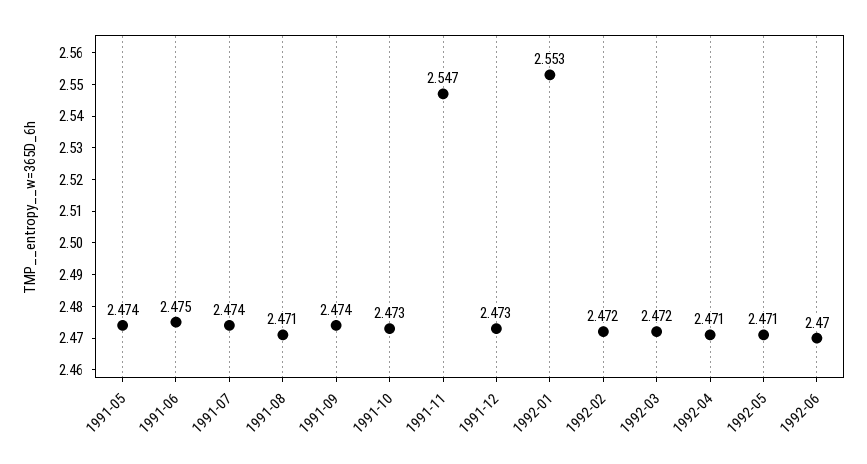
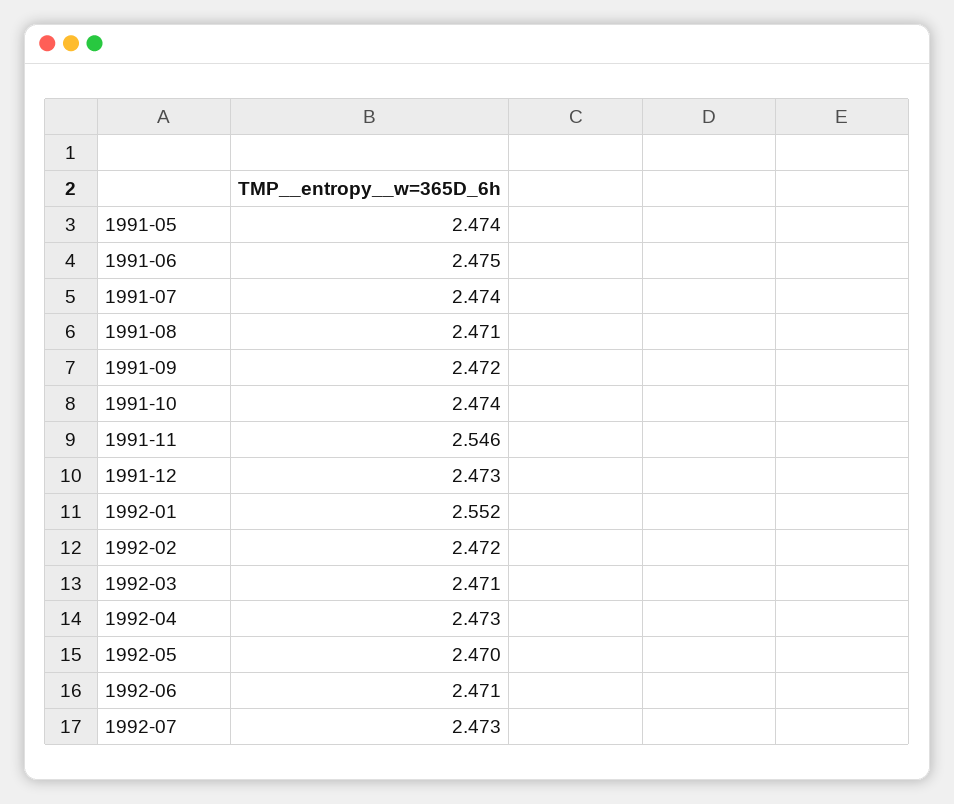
1991-09: 2.474 -> 2.472
1991-10: 2.473 -> 2.474
1991-11: 2.547 -> 2.546
1992-01: 2.553 -> 2.552
1992-03: 2.472 -> 2.471
1992-04: 2.471 -> 2.473
1992-05: 2.471 -> 2.47
1992-06: 2.47 -> 2.471
1992-07: none -> 2.473

